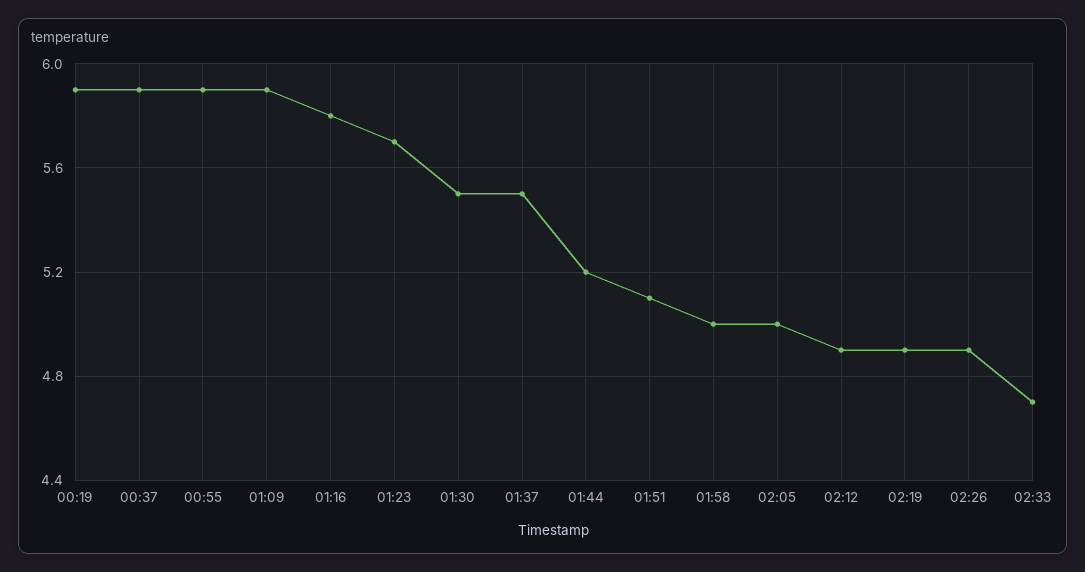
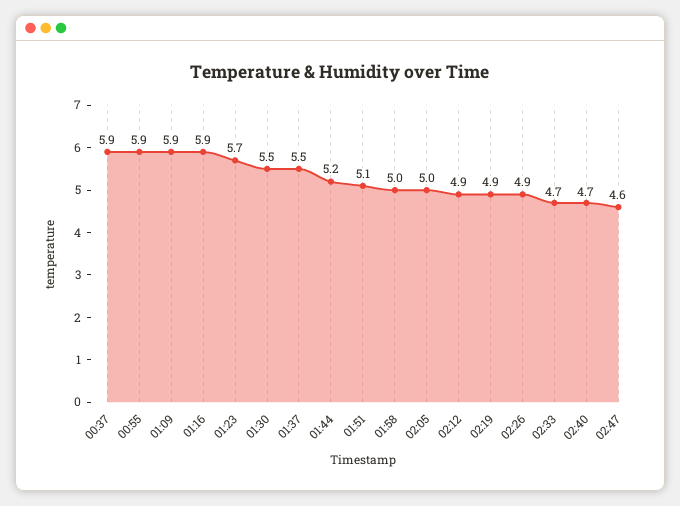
00:19: 5.9 -> none
01:16: 5.8 -> 5.9
02:40: none -> 4.7
02:47: none -> 4.6

